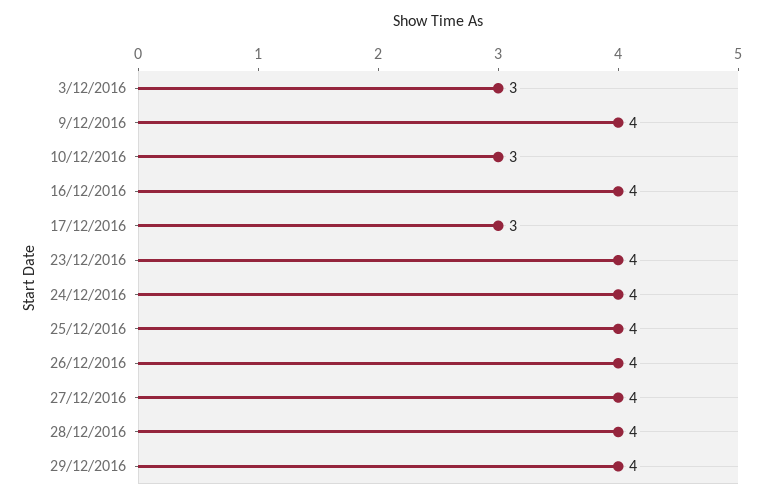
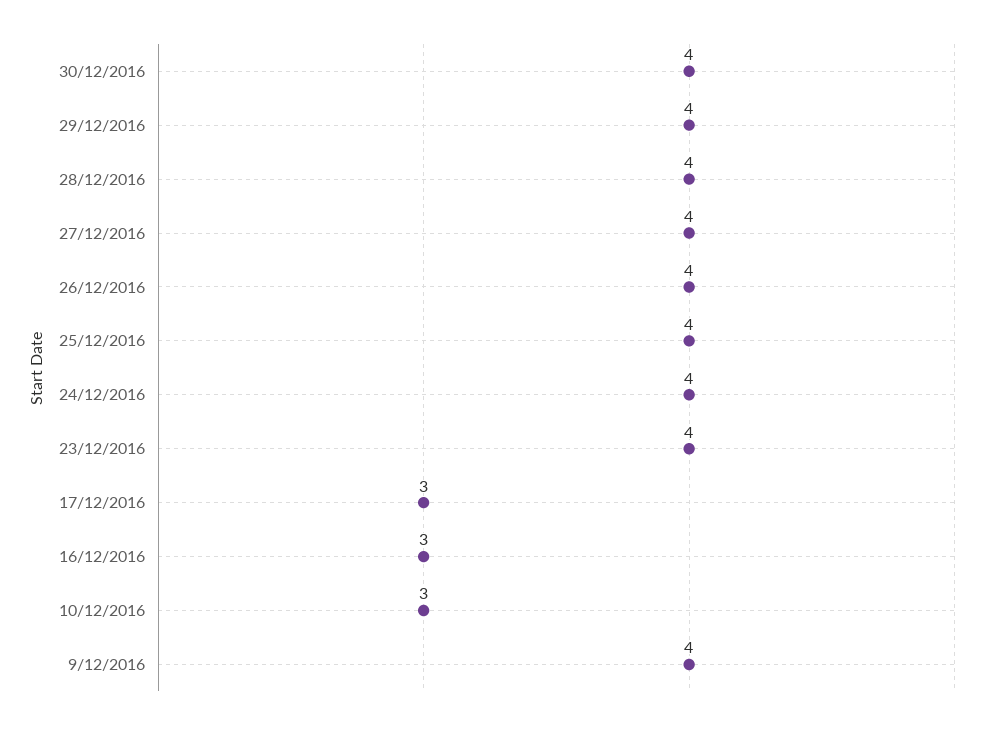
3/12/2016: 3 -> none
16/12/2016: 4 -> 3
30/12/2016: none -> 4

